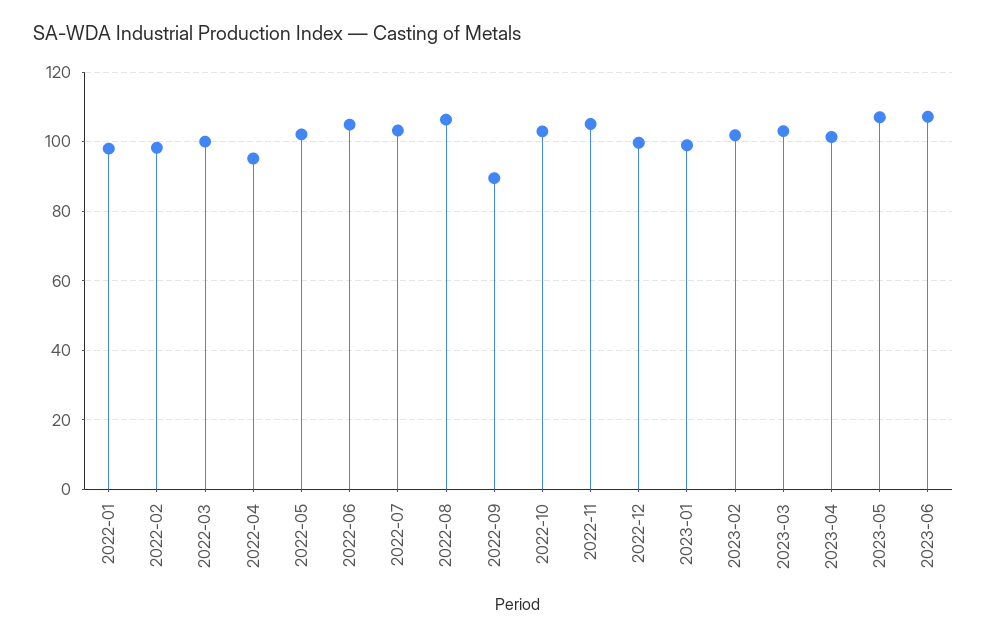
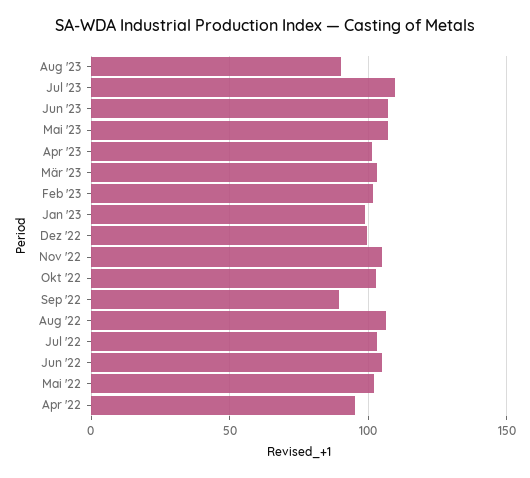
2022-01: 98 -> none
2022-02: 98 -> none
2022-03: 100 -> none
Aug '23: none -> 90
Jul '23: none -> 110

